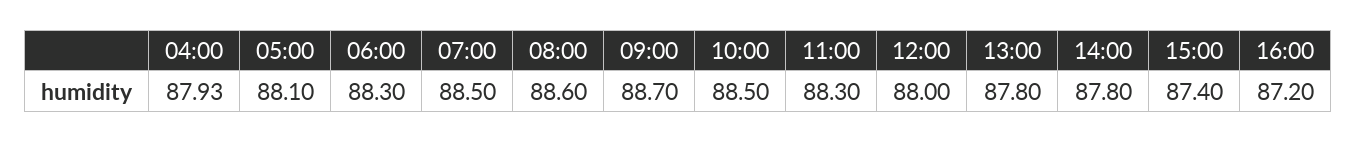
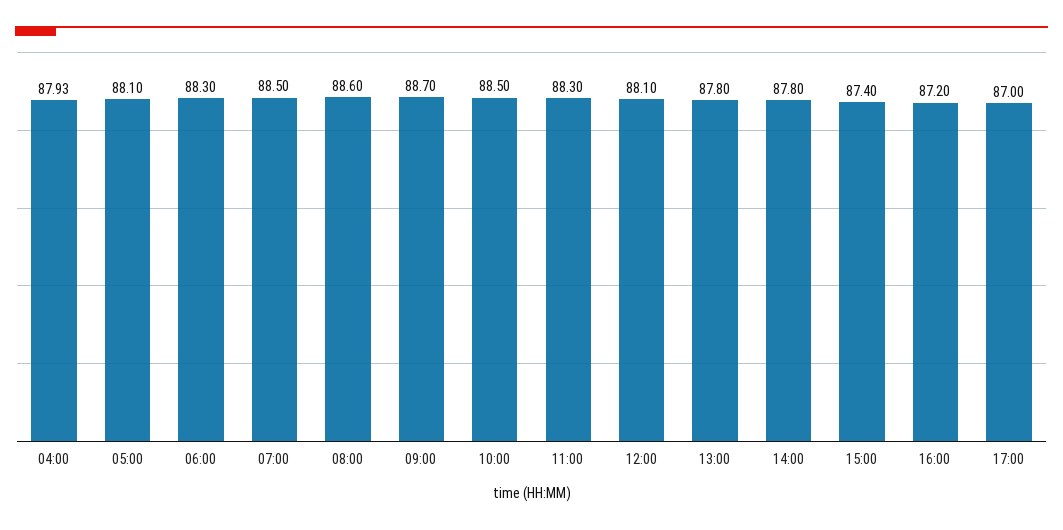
12:00: 88 -> 88.1
17:00: none -> 87

